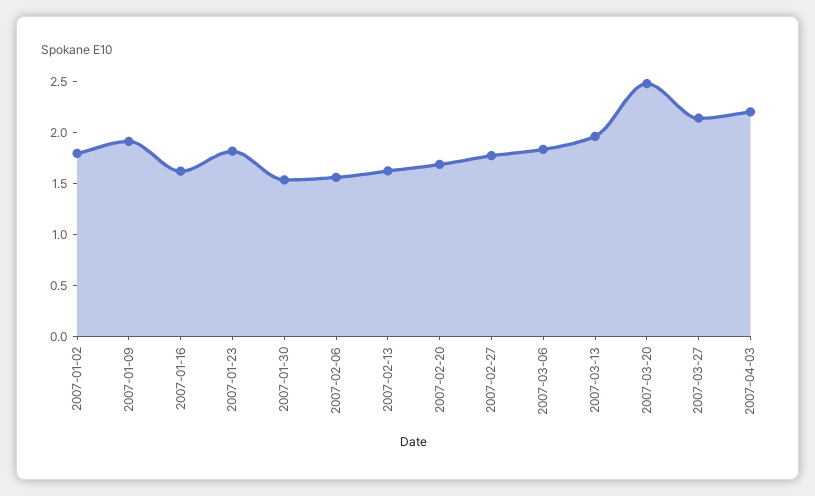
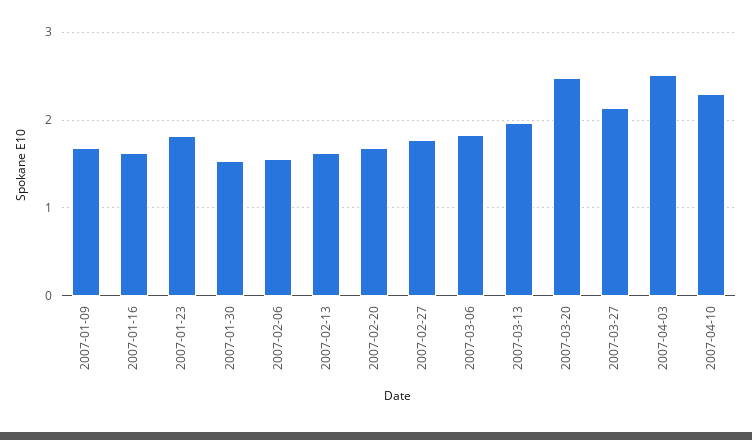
2007-01-02: 1.8 -> none
2007-01-09: 1.9 -> 1.7
2007-04-03: 2.2 -> 2.5
2007-04-10: none -> 2.3

